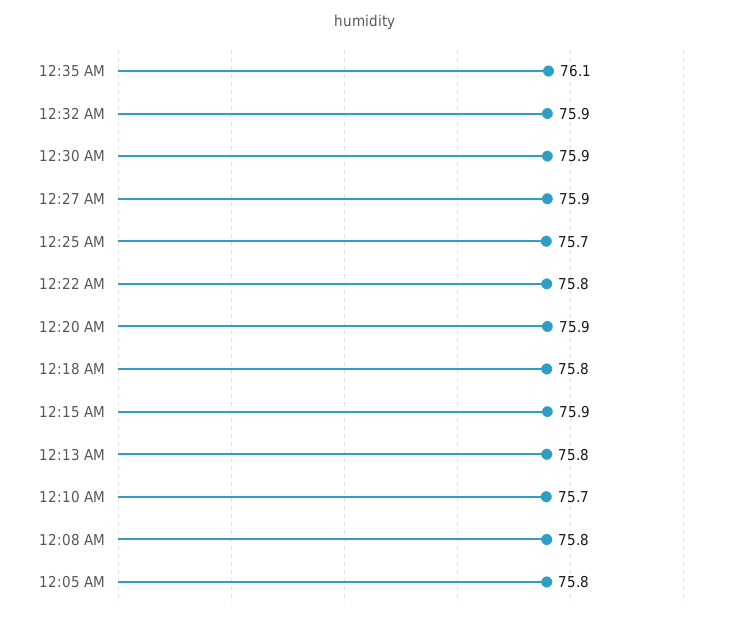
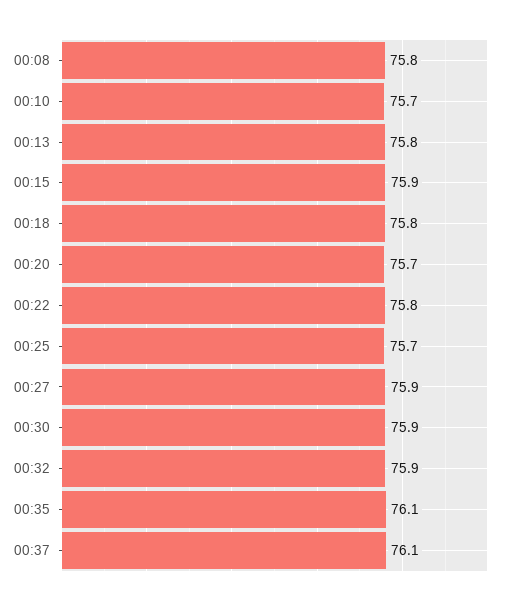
12:20 AM: 75.9 -> 75.7
12:05 AM: 75.8 -> none
00:37: none -> 76.1

